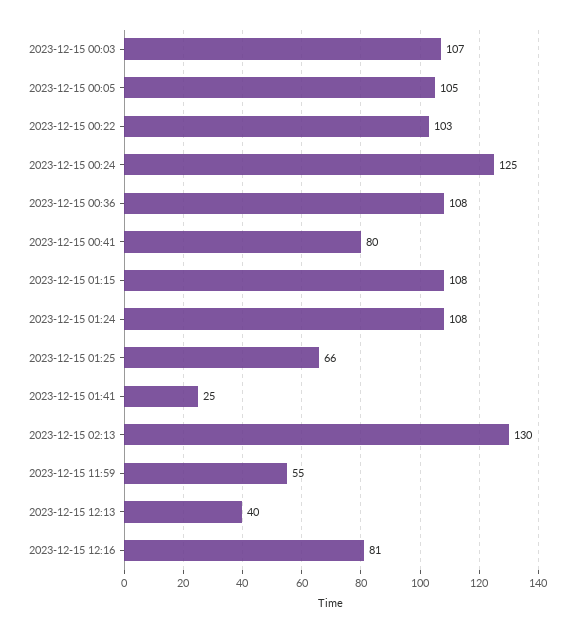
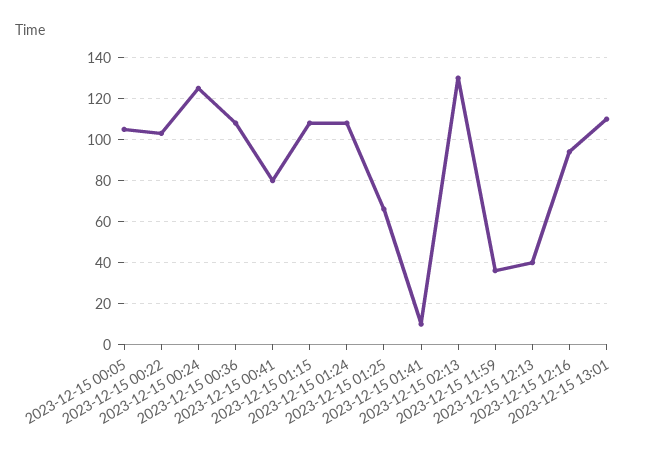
2023-12-15 00:03: 107 -> none
2023-12-15 01:41: 25 -> 10
2023-12-15 11:59: 55 -> 35
2023-12-15 12:16: 81 -> 95
2023-12-15 13:01: none -> 110

